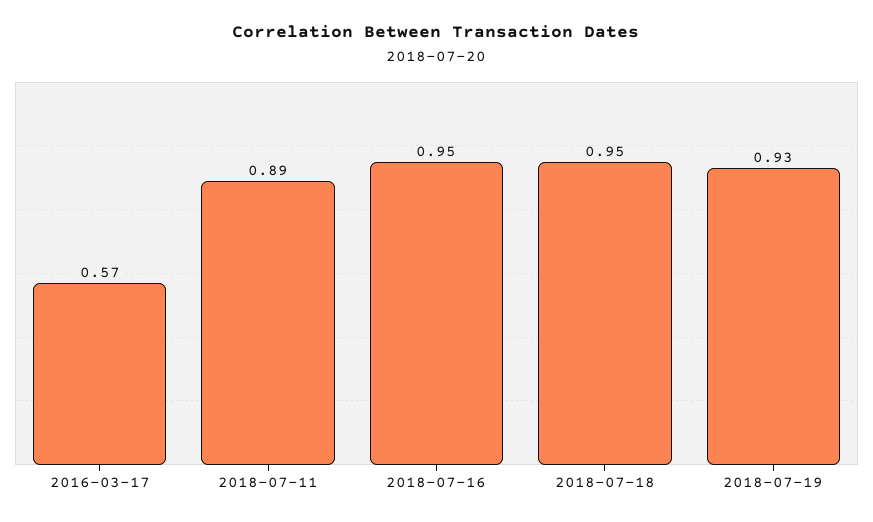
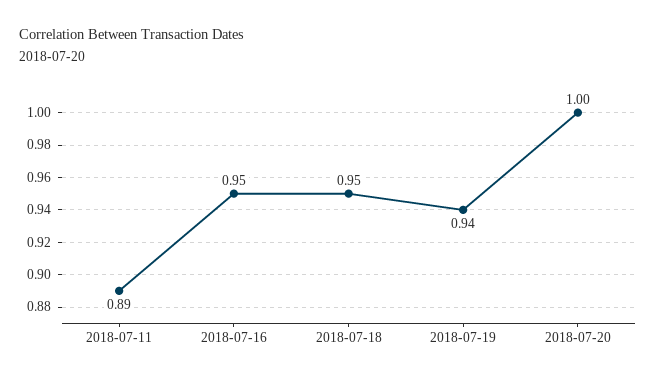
2016-03-17: 0.57 -> none
2018-07-19: 0.93 -> 0.94
2018-07-20: none -> 1

